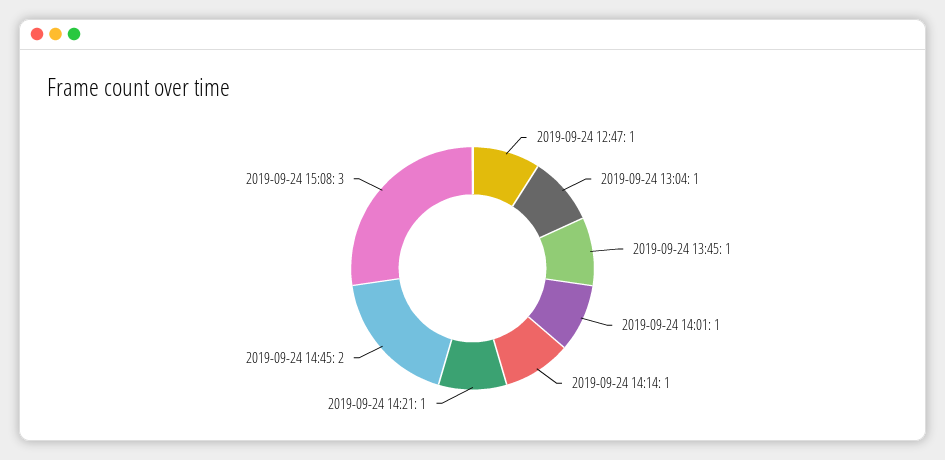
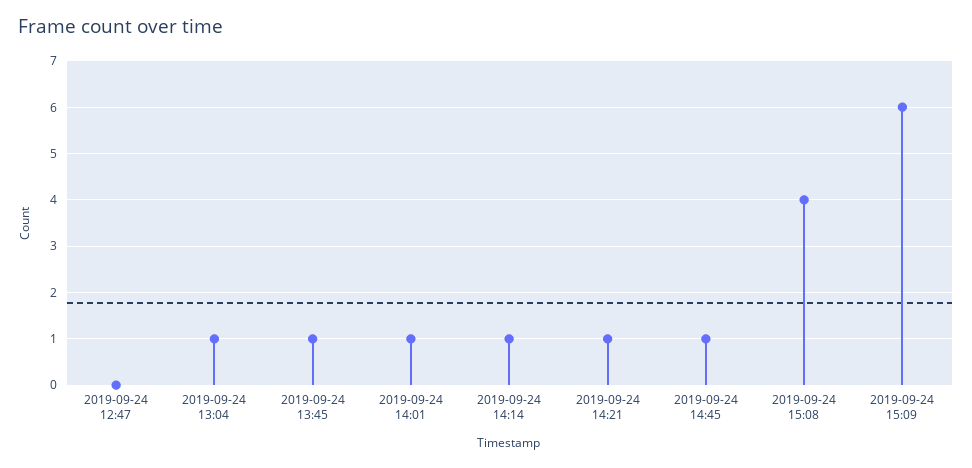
2019-09-24 12:47: 1 -> 0
2019-09-24 14:45: 2 -> 1
2019-09-24 15:08: 3 -> 4
2019-09-24 15:09: none -> 6

